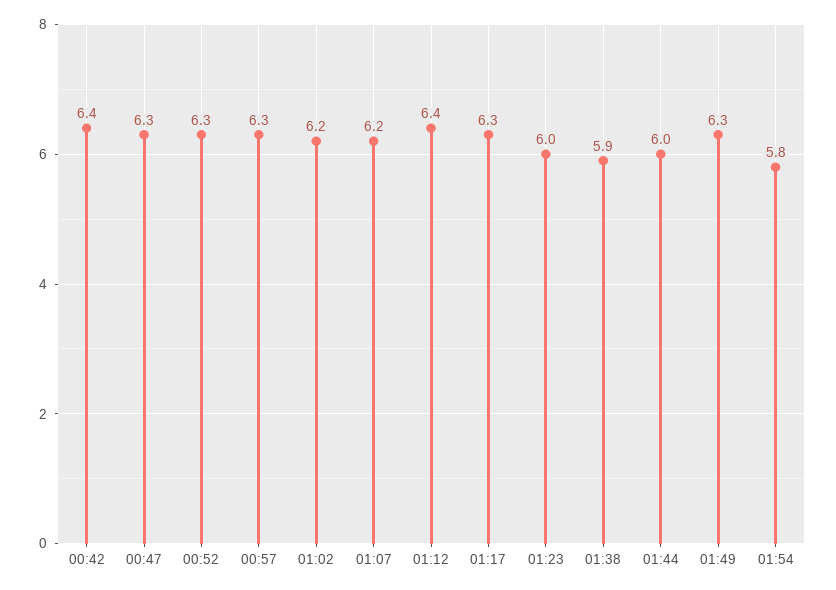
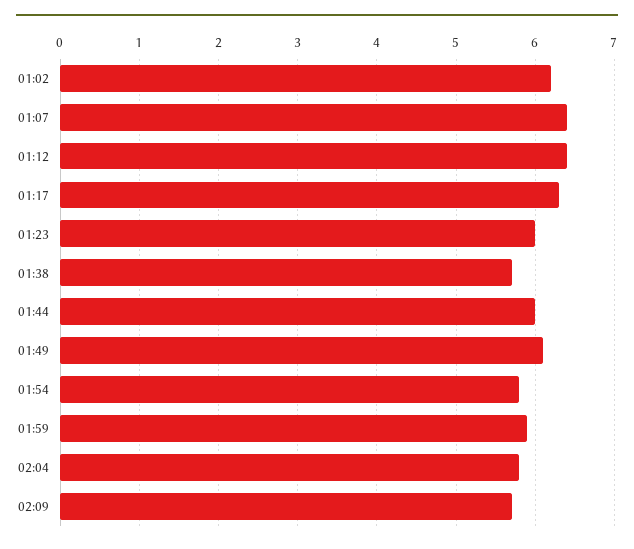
00:42: 6.4 -> none
00:47: 6.3 -> none
00:52: 6.3 -> none
00:57: 6.3 -> none
01:07: 6.2 -> 6.4
01:38: 5.9 -> 5.7
01:49: 6.3 -> 6.1
01:59: none -> 5.9
02:04: none -> 5.8
02:09: none -> 5.7

